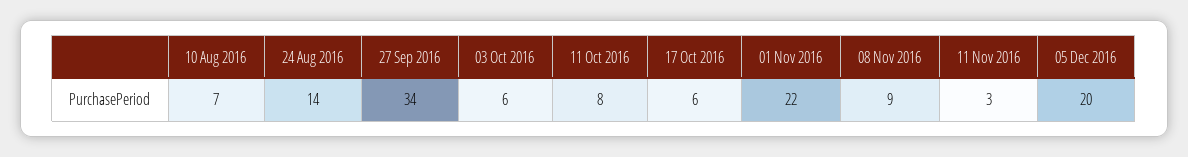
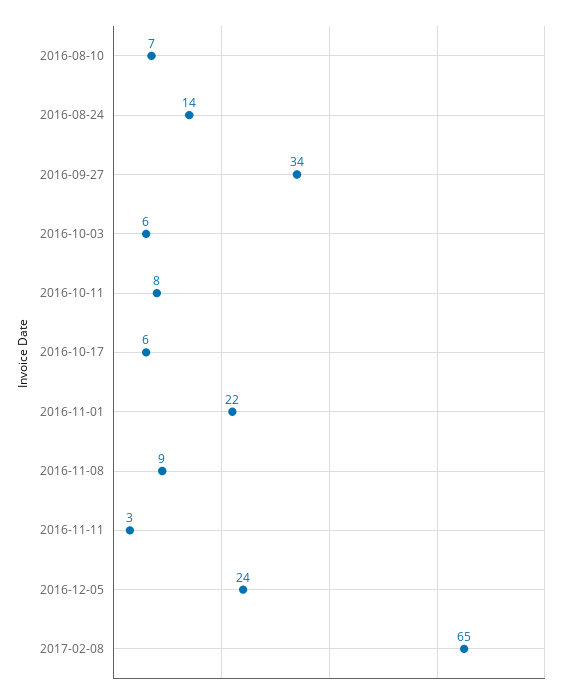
05 Dec 2016: 20 -> 24
2017-02-08: none -> 65

